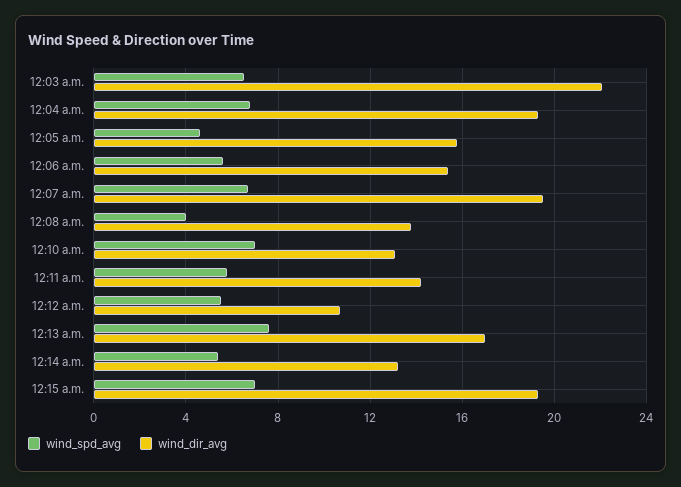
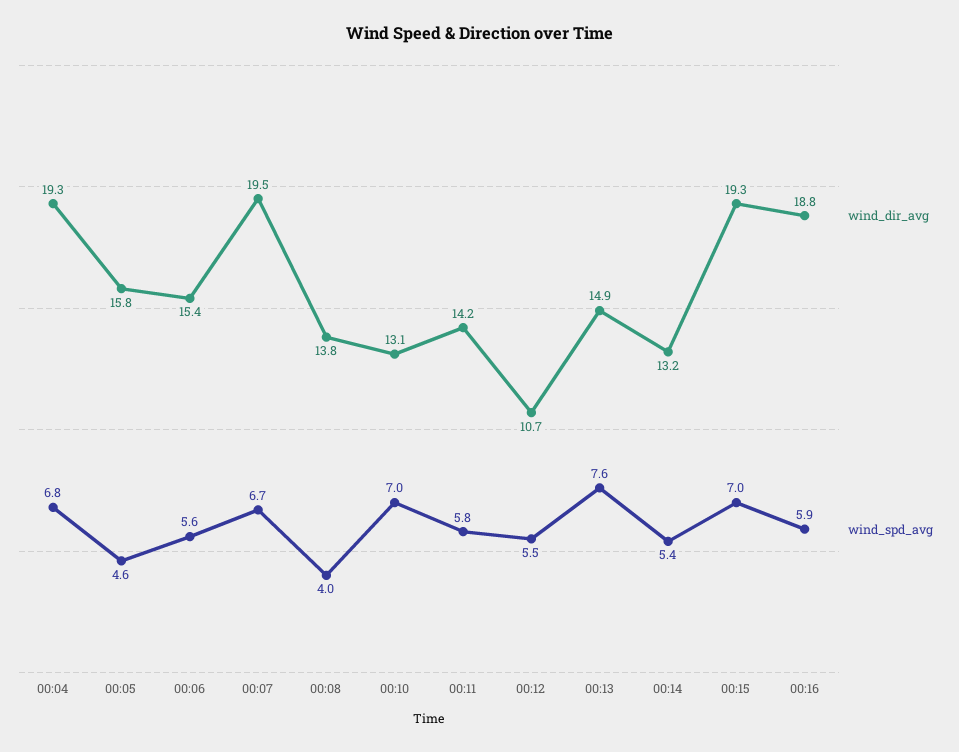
wind_spd_avg, 12:03 a.m.: 6.5 -> none
wind_dir_avg, 12:03 a.m.: 22 -> none
wind_dir_avg, 12:13 a.m.: 17 -> 14.9
wind_dir_avg, 00:16: none -> 18.8
wind_spd_avg, 00:16: none -> 5.9

